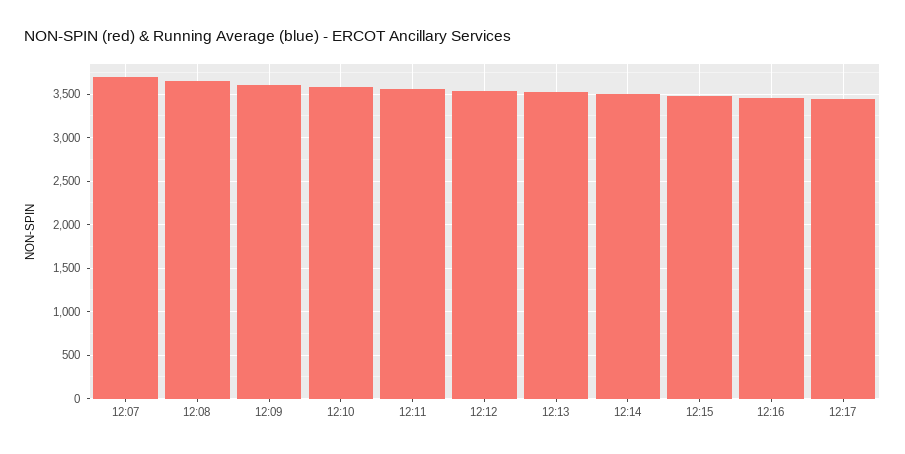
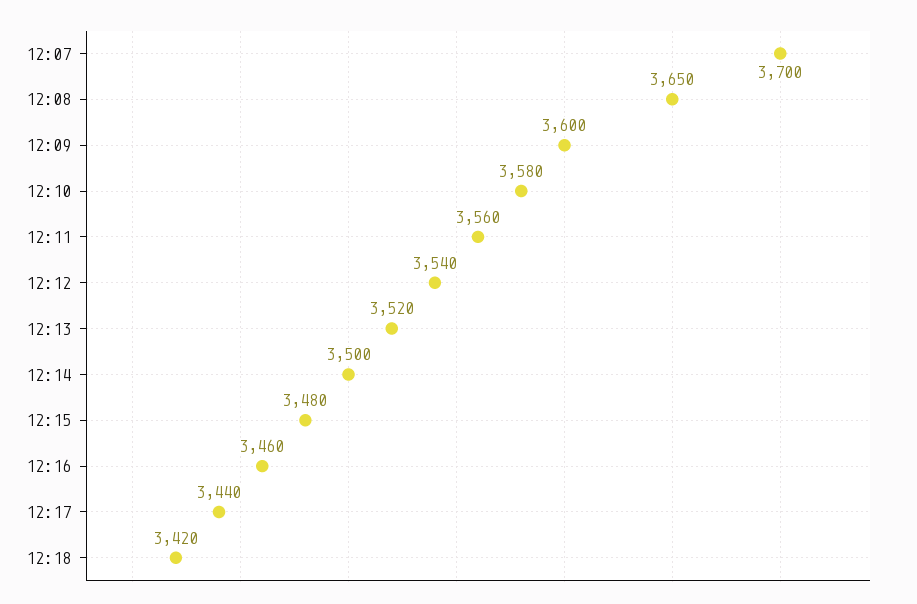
12:18: none -> 3420

